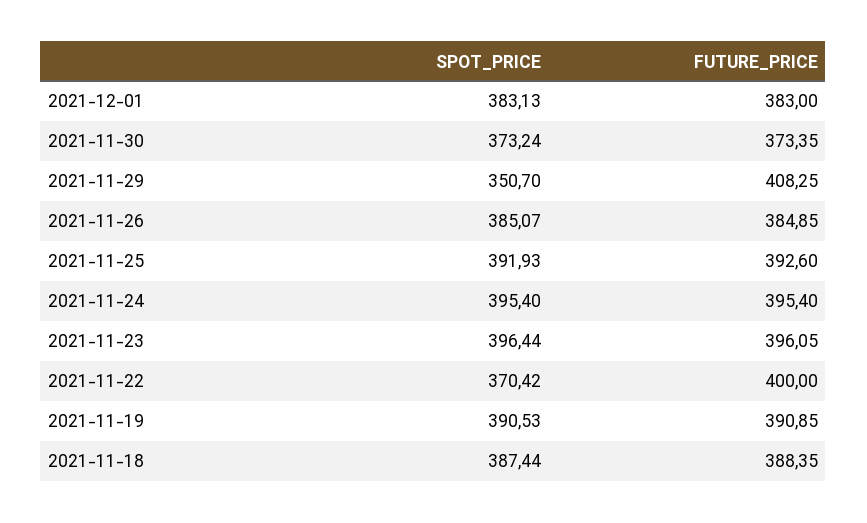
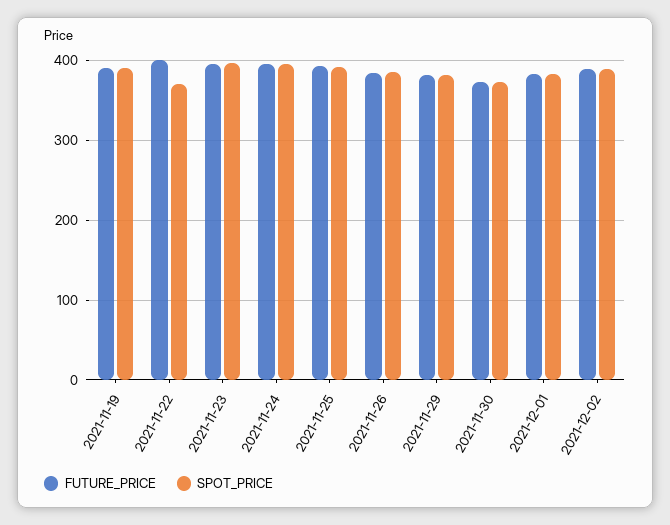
SPOT_PRICE, 2021-11-29: 350.7 -> 380
FUTURE_PRICE, 2021-11-29: 408.25 -> 380
SPOT_PRICE, 2021-11-18: 387.44 -> none
FUTURE_PRICE, 2021-11-18: 388.35 -> none
FUTURE_PRICE, 2021-12-02: none -> 390
SPOT_PRICE, 2021-12-02: none -> 390

